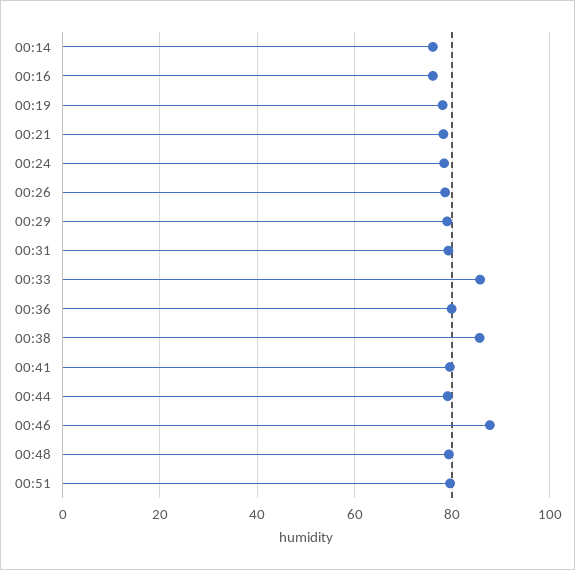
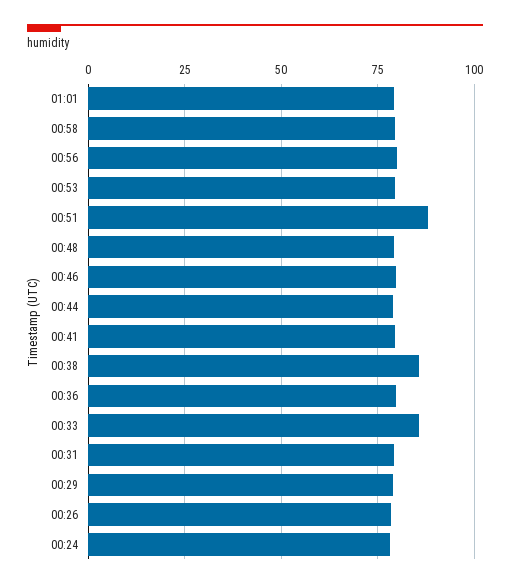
00:14: 76 -> none
00:16: 76 -> none
00:19: 78 -> none
00:21: 78 -> none
00:46: 88 -> 80
00:51: 80 -> 87.5
01:01: none -> 80
00:58: none -> 80
00:56: none -> 80
00:53: none -> 80

